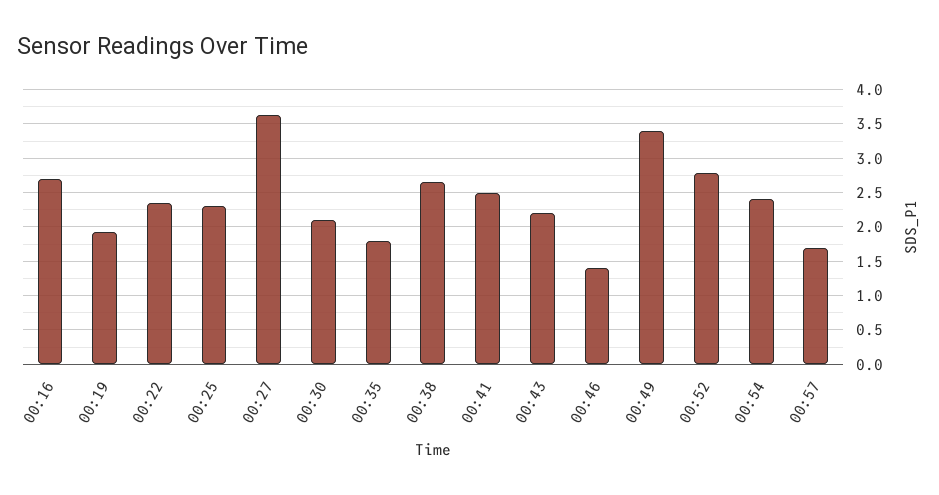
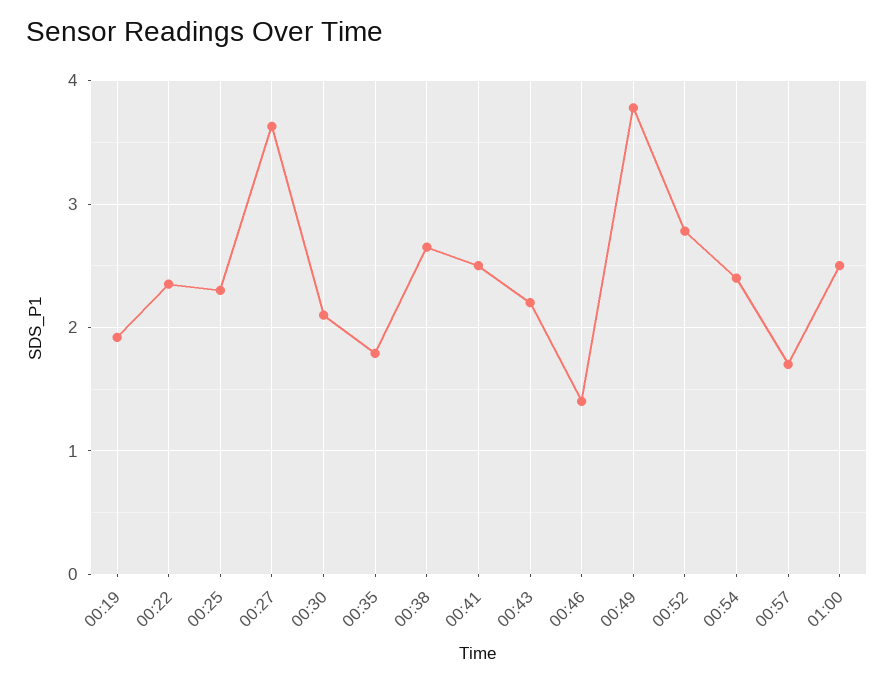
00:16: 2.7 -> none
00:49: 3.4 -> 3.8
01:00: none -> 2.5

